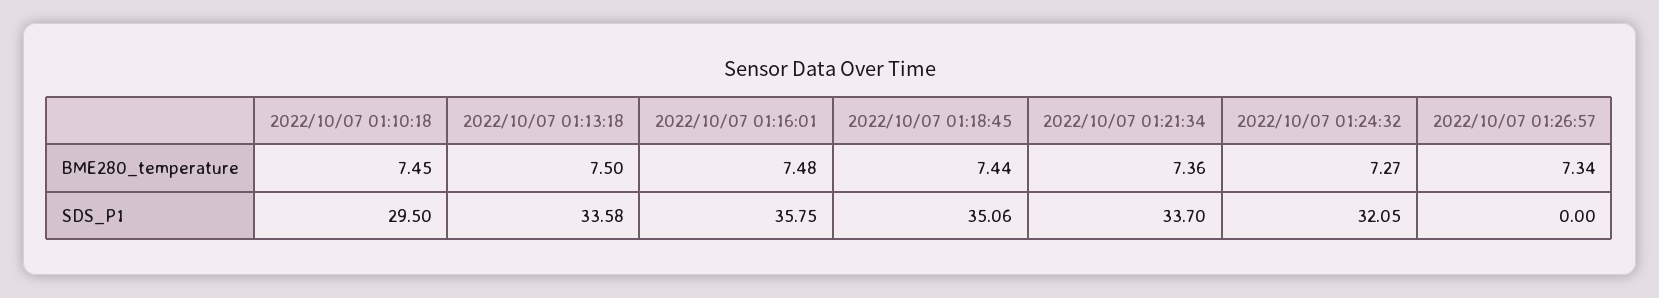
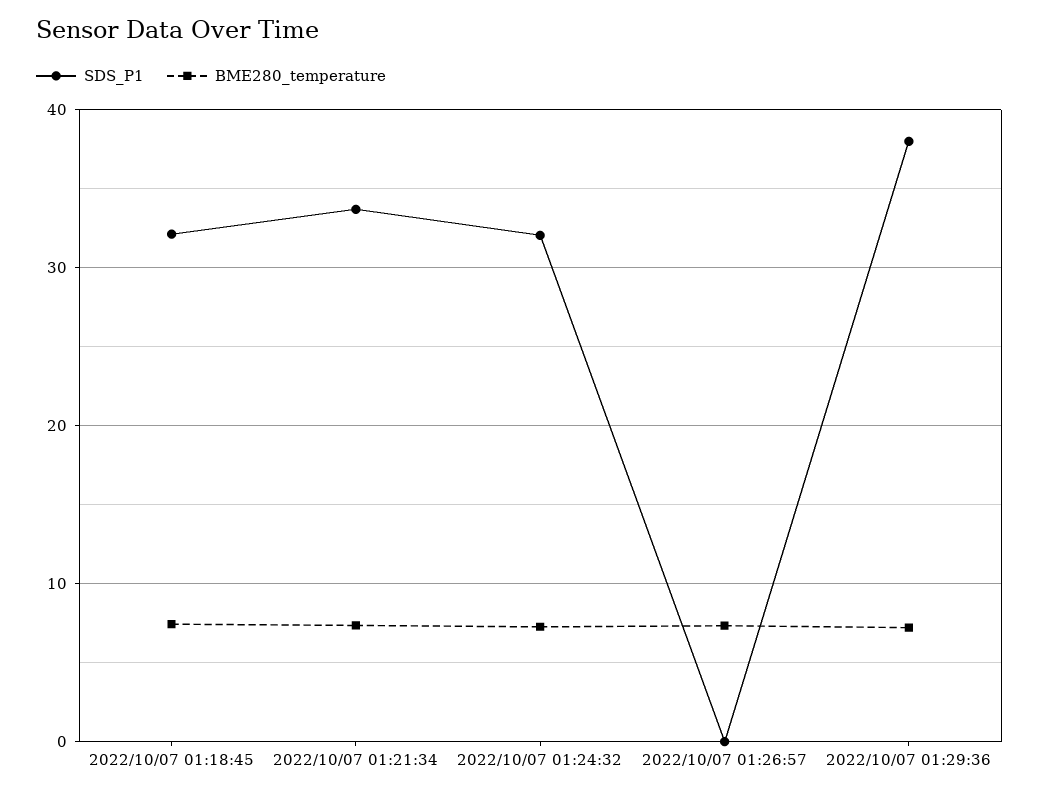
BME280_temperature, 2022/10/07 01:10:18: 7.45 -> none
BME280_temperature, 2022/10/07 01:13:18: 7.5 -> none
BME280_temperature, 2022/10/07 01:16:01: 7.48 -> none
SDS_P1, 2022/10/07 01:10:18: 29.5 -> none
SDS_P1, 2022/10/07 01:13:18: 33.58 -> none
SDS_P1, 2022/10/07 01:16:01: 35.75 -> none
SDS_P1, 2022/10/07 01:18:45: 35.06 -> 32
SDS_P1, 2022/10/07 01:29:36: none -> 38
BME280_temperature, 2022/10/07 01:29:36: none -> 7

